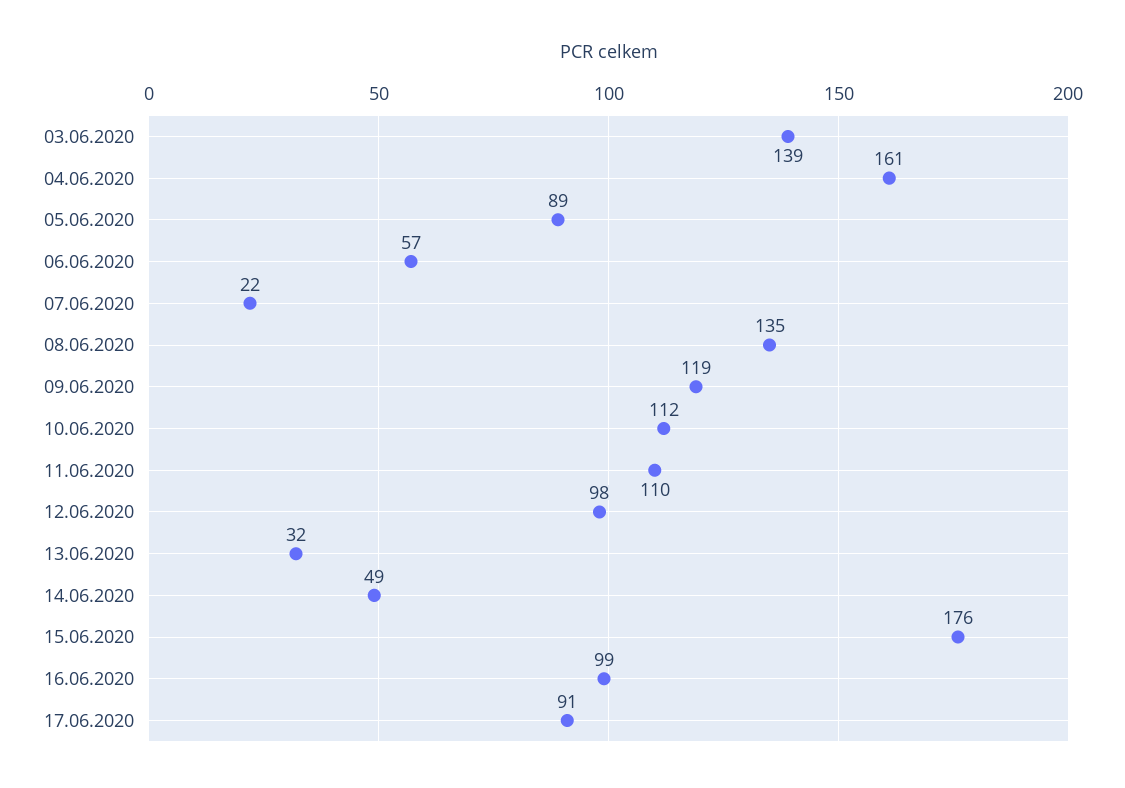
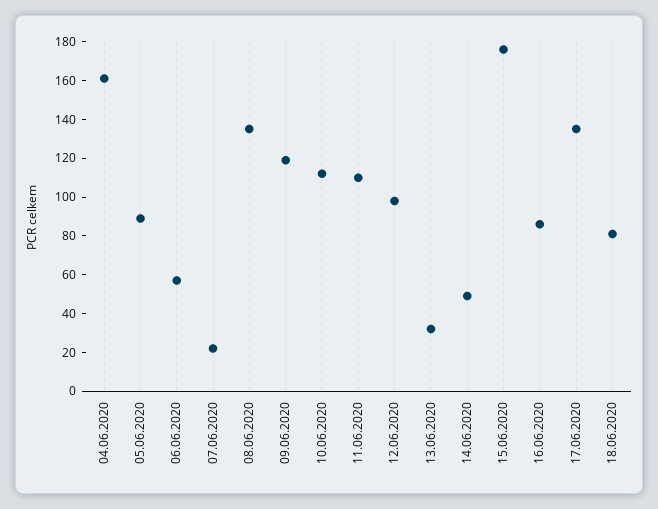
03.06.2020: 139 -> none
16.06.2020: 99 -> 85
17.06.2020: 91 -> 135
18.06.2020: none -> 80

